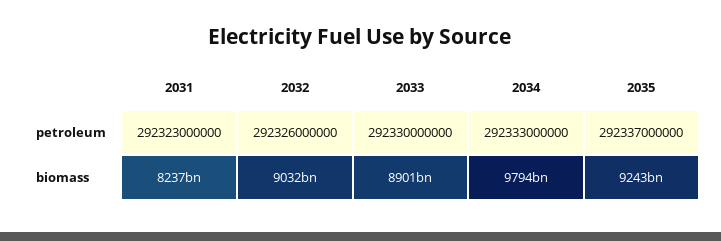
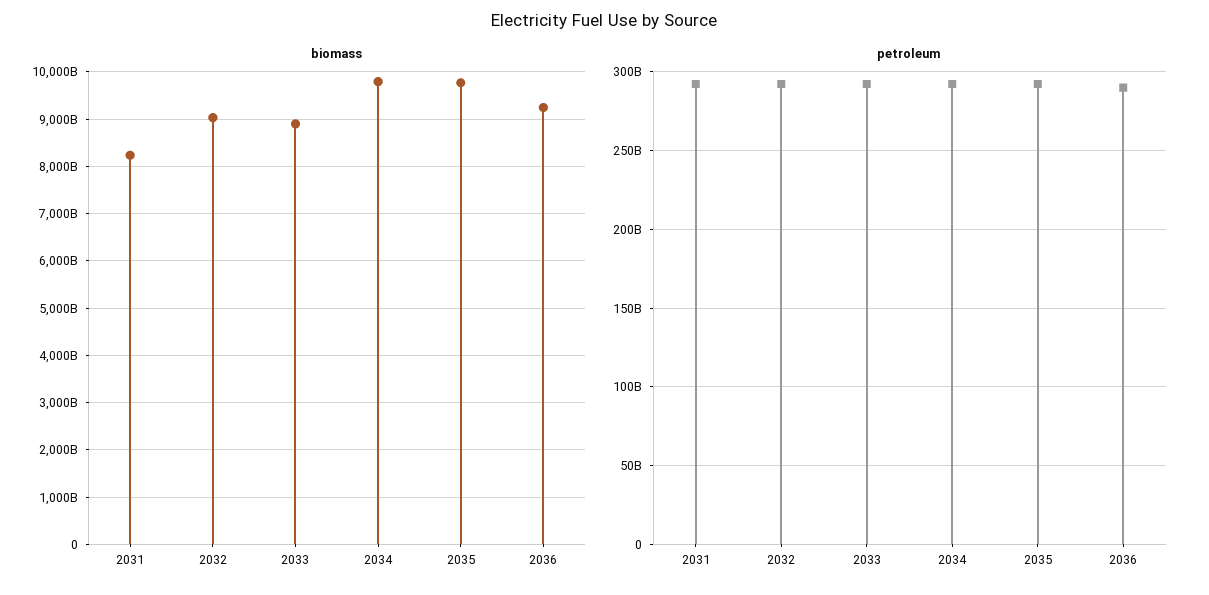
biomass, 2035: 9243000000000 -> 9800000000000
biomass, 2036: none -> 9200000000000
petroleum, 2036: none -> 290000000000

